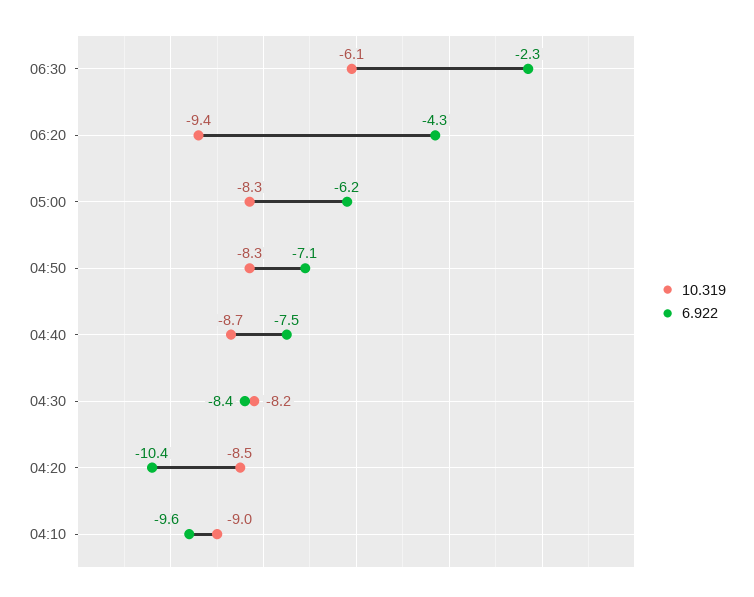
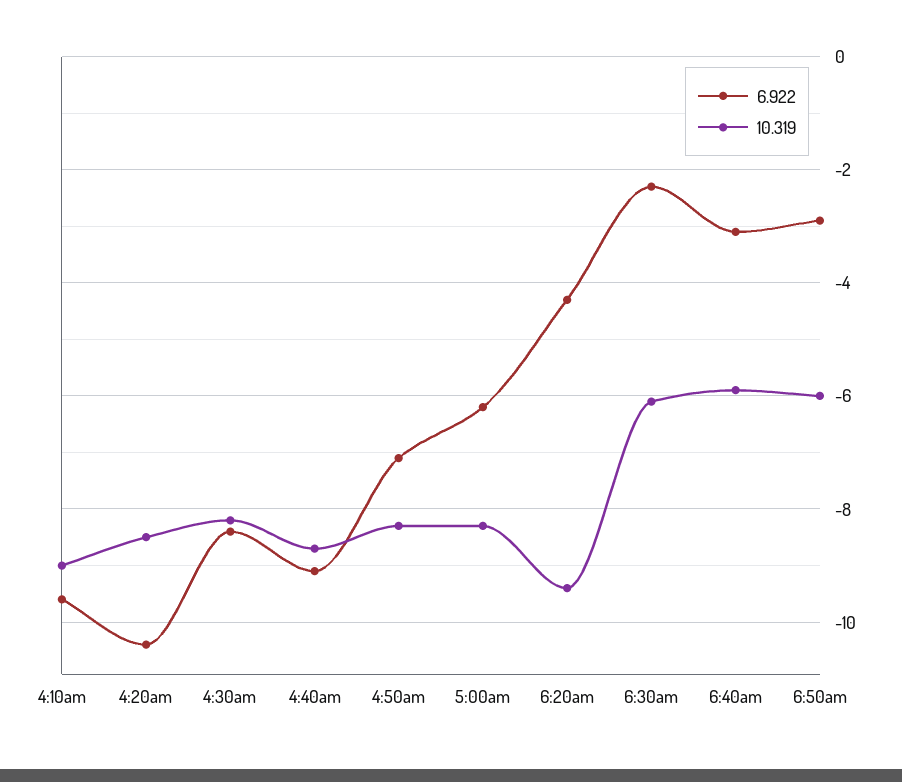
6.922, 04:40: -7.5 -> -9
6.922, 6:40am: none -> -3
10.319, 6:40am: none -> -6
6.922, 6:50am: none -> -3
10.319, 6:50am: none -> -6

